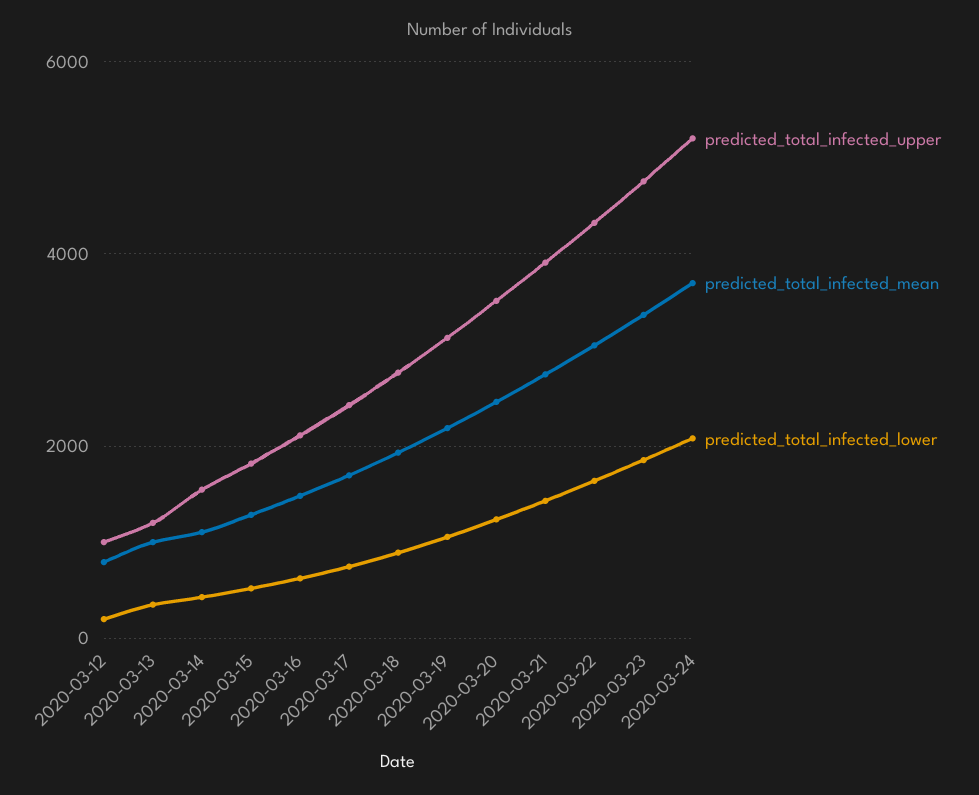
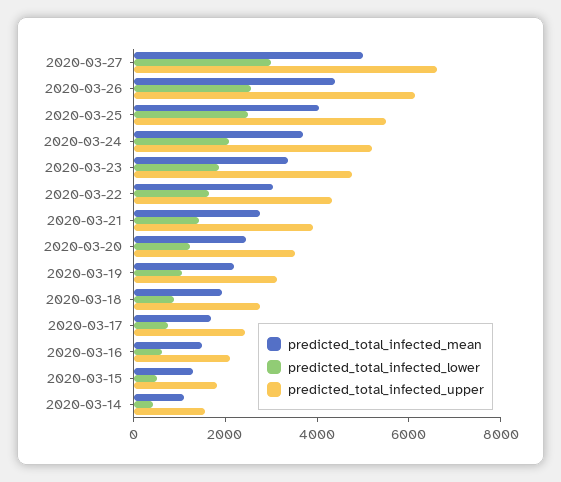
predicted_total_infected_upper, 2020-03-12: 1000 -> none
predicted_total_infected_mean, 2020-03-12: 800 -> none
predicted_total_infected_lower, 2020-03-12: 200 -> none
predicted_total_infected_upper, 2020-03-13: 1200 -> none
predicted_total_infected_mean, 2020-03-13: 1000 -> none
predicted_total_infected_lower, 2020-03-13: 400 -> none
predicted_total_infected_mean, 2020-03-27: none -> 5000
predicted_total_infected_lower, 2020-03-27: none -> 3000
predicted_total_infected_upper, 2020-03-27: none -> 6500
predicted_total_infected_mean, 2020-03-26: none -> 4500
predicted_total_infected_lower, 2020-03-26: none -> 2500
predicted_total_infected_upper, 2020-03-26: none -> 6000
predicted_total_infected_mean, 2020-03-25: none -> 4000
predicted_total_infected_lower, 2020-03-25: none -> 2500
predicted_total_infected_upper, 2020-03-25: none -> 5500

